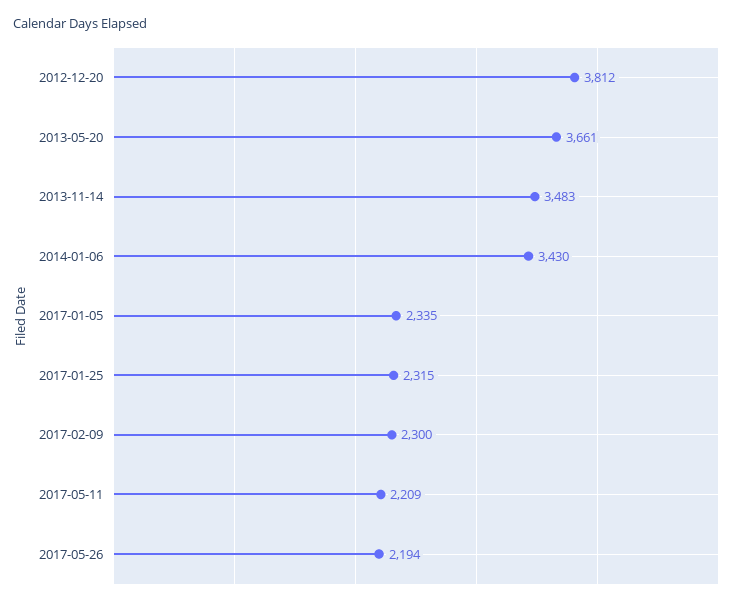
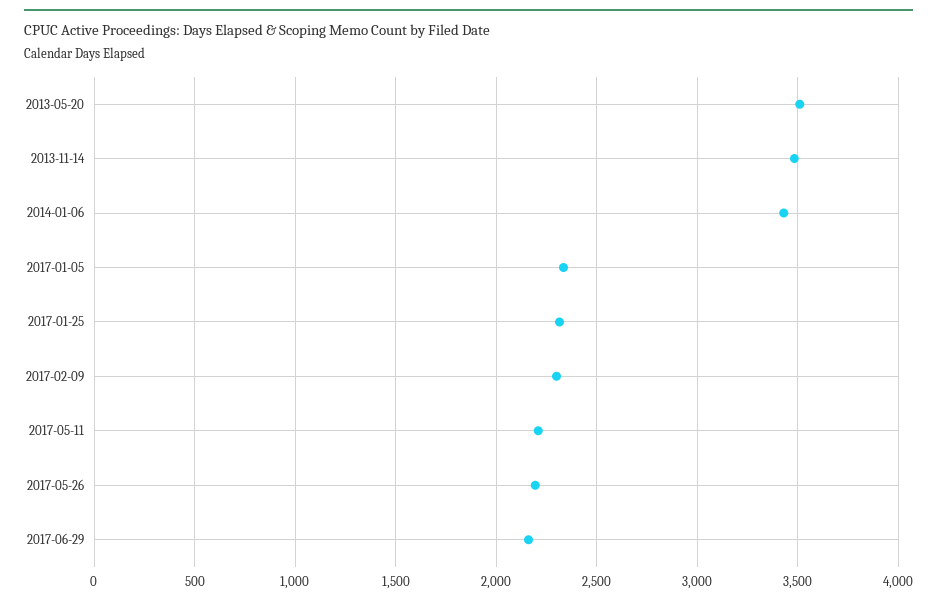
2012-12-20: 3812 -> none
2013-05-20: 3661 -> 3500
2017-06-29: none -> 2150

